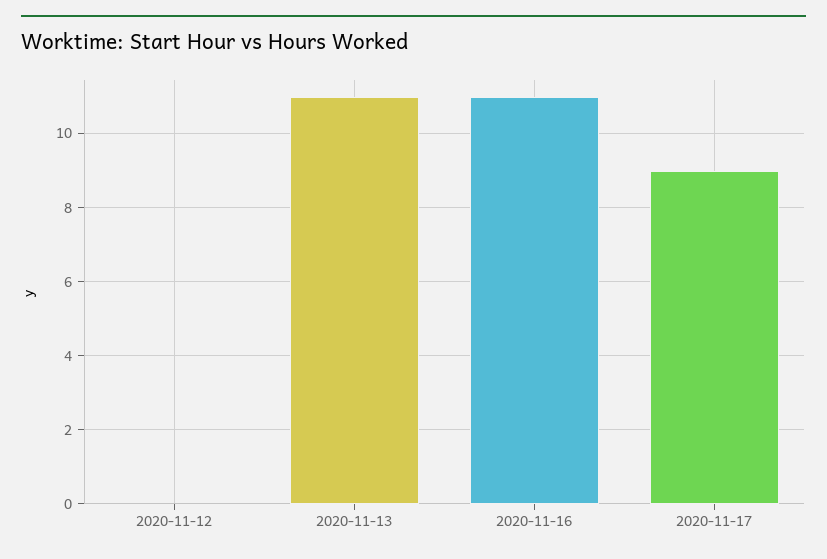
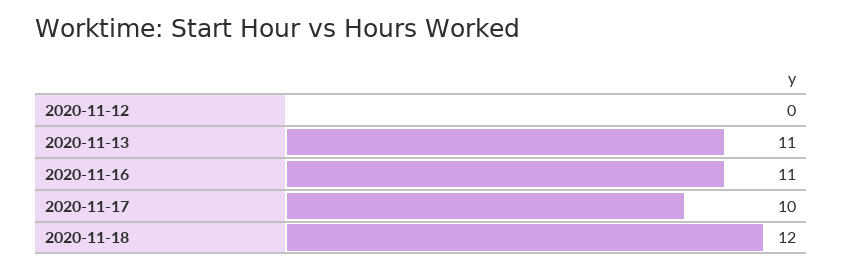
2020-11-17: 9 -> 10
2020-11-18: none -> 12

